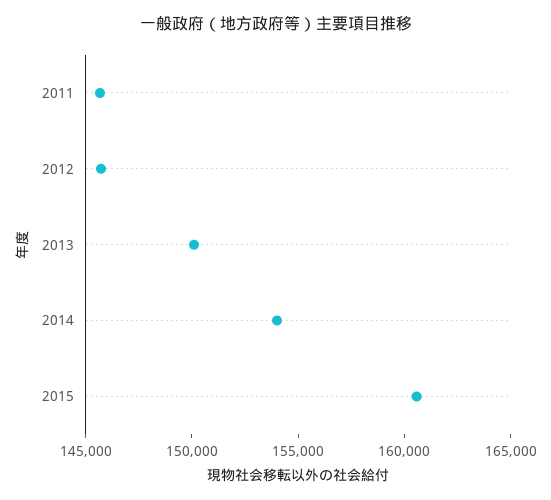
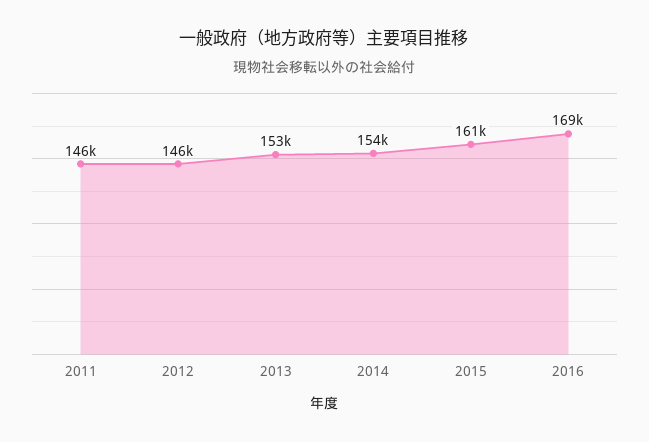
2013: 150000 -> 153000
2016: none -> 169000

